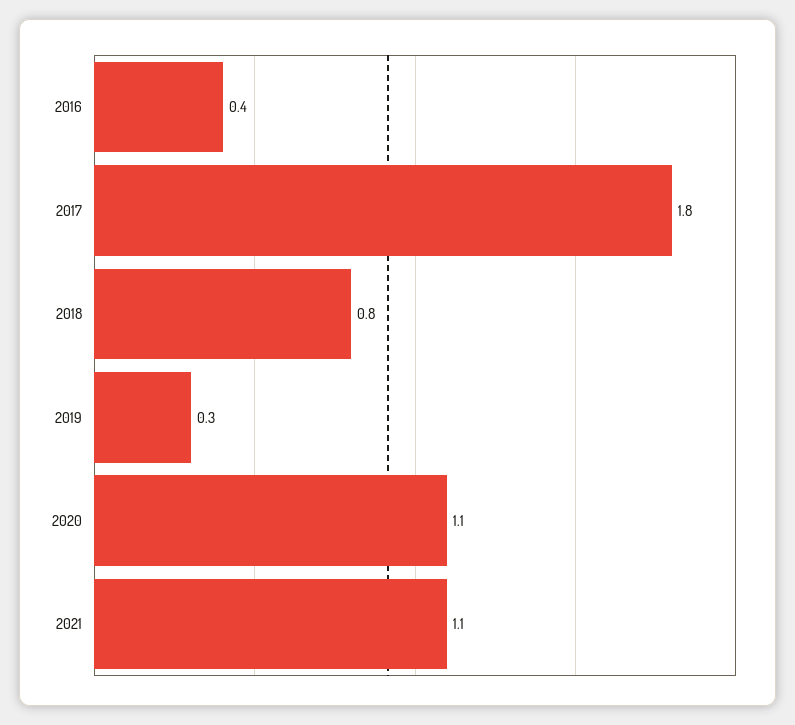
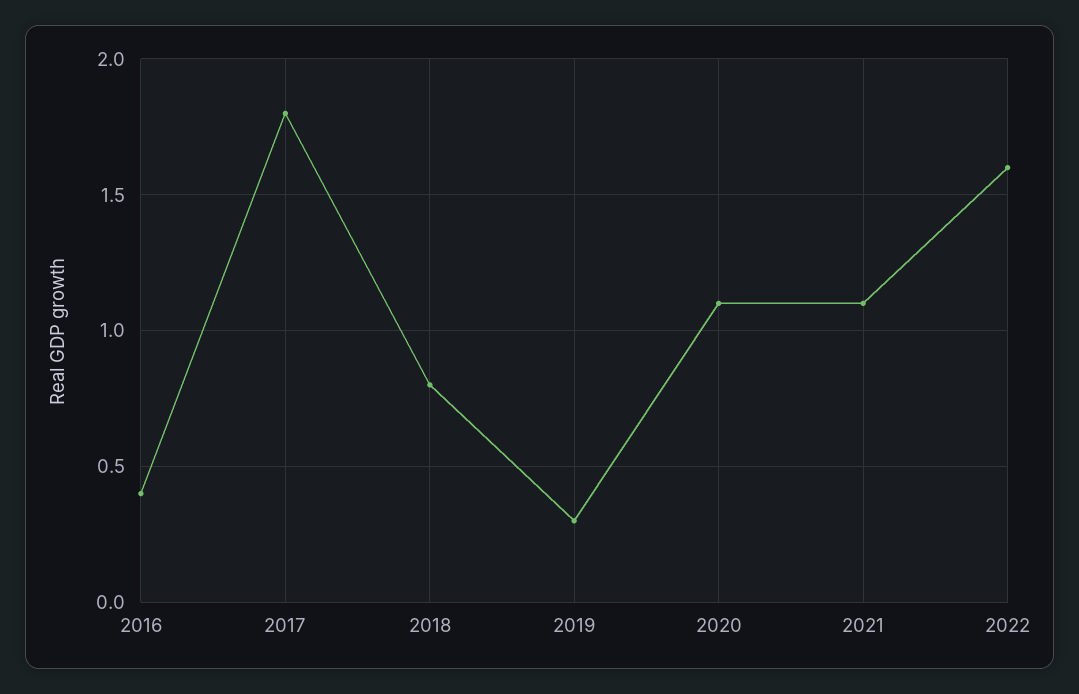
2022: none -> 1.6

